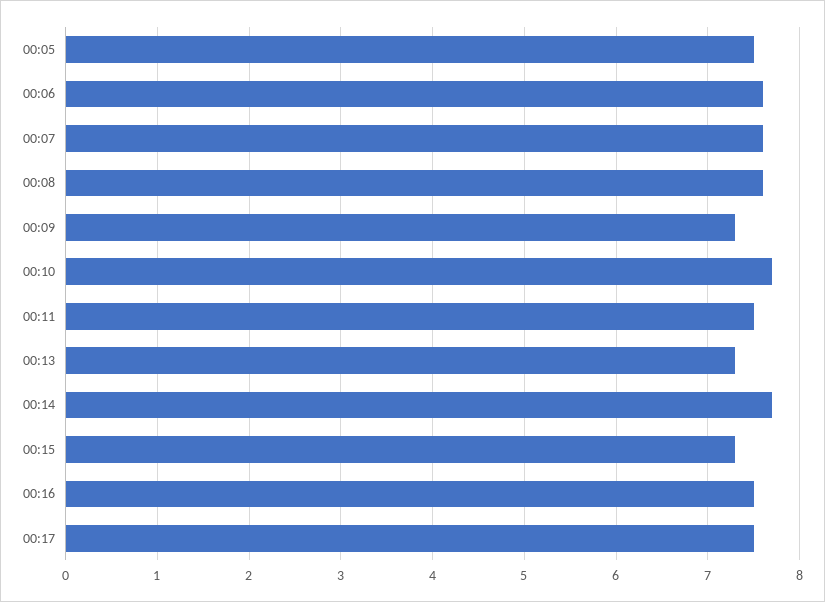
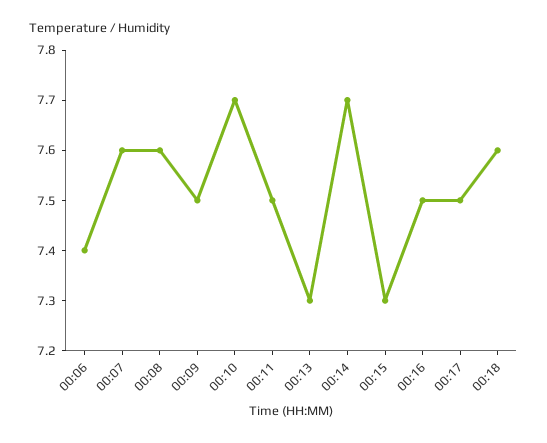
00:05: 7.5 -> none
00:06: 7.6 -> 7.4
00:09: 7.3 -> 7.5
00:18: none -> 7.6

